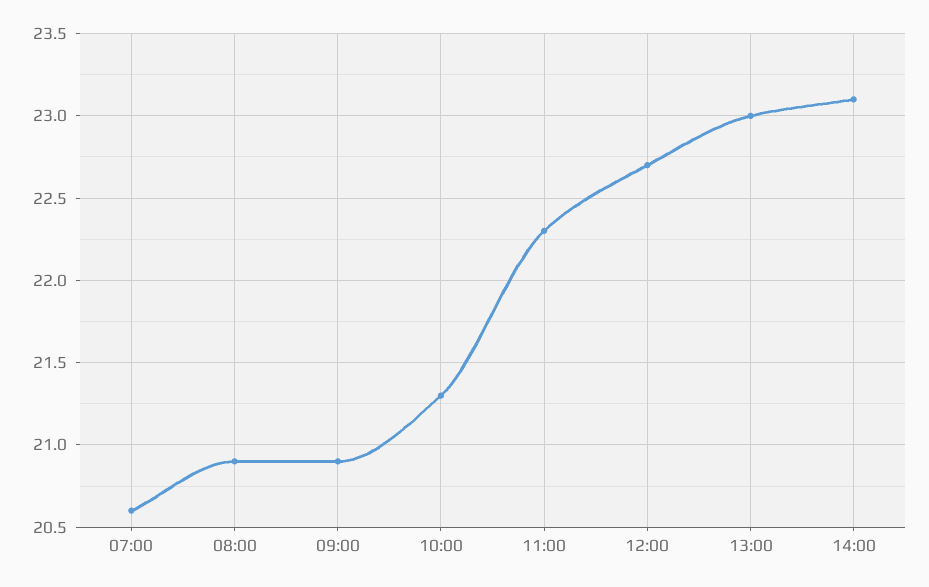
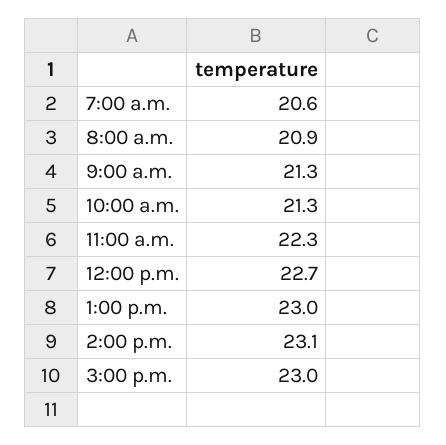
09:00: 20.9 -> 21.3
3:00 p.m.: none -> 23

